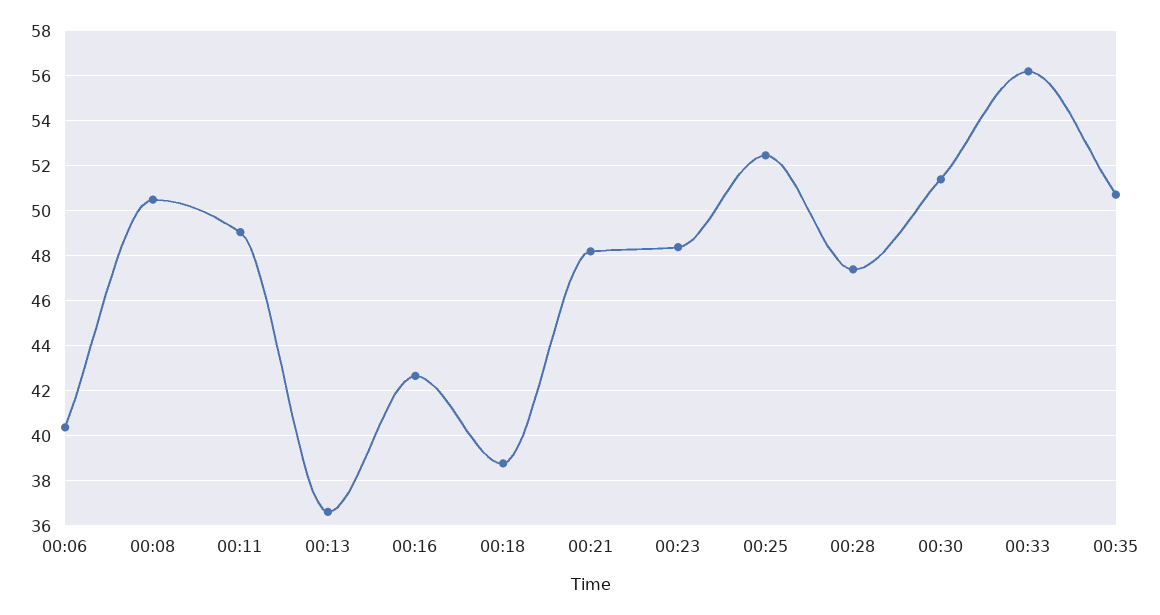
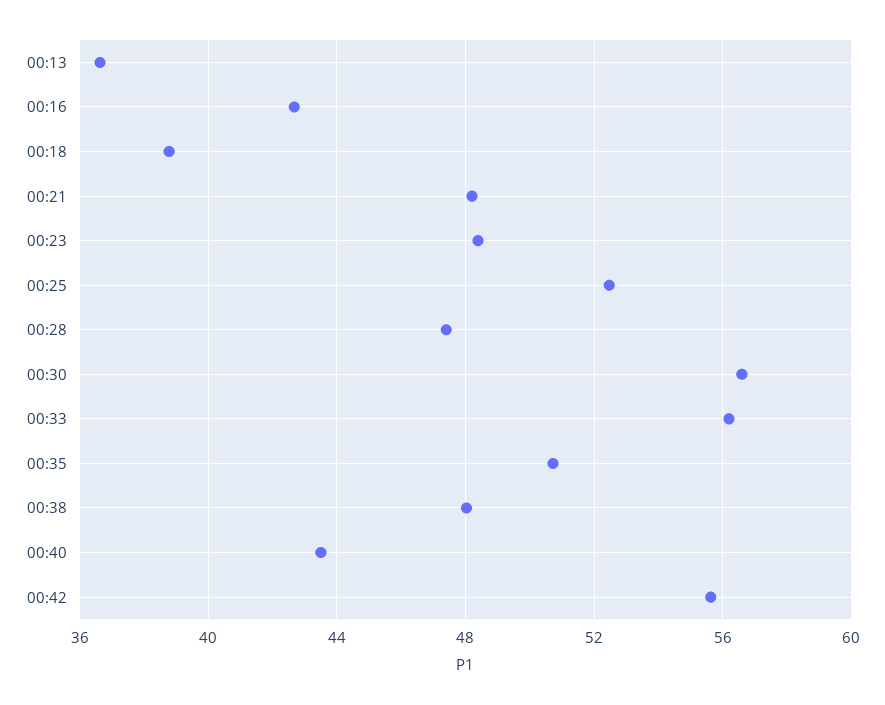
00:06: 40.5 -> none
00:08: 50.5 -> none
00:11: 49 -> none
00:30: 51.5 -> 56.5
00:38: none -> 48
00:40: none -> 43.5
00:42: none -> 55.5

